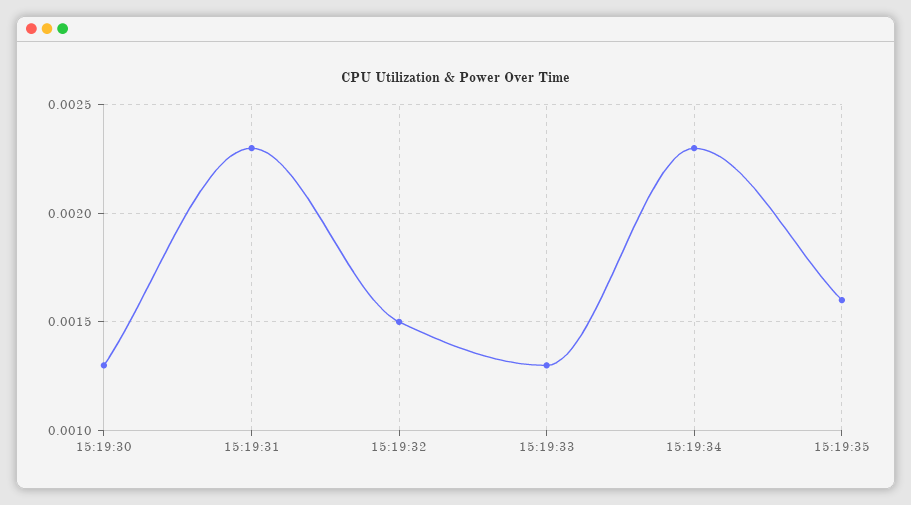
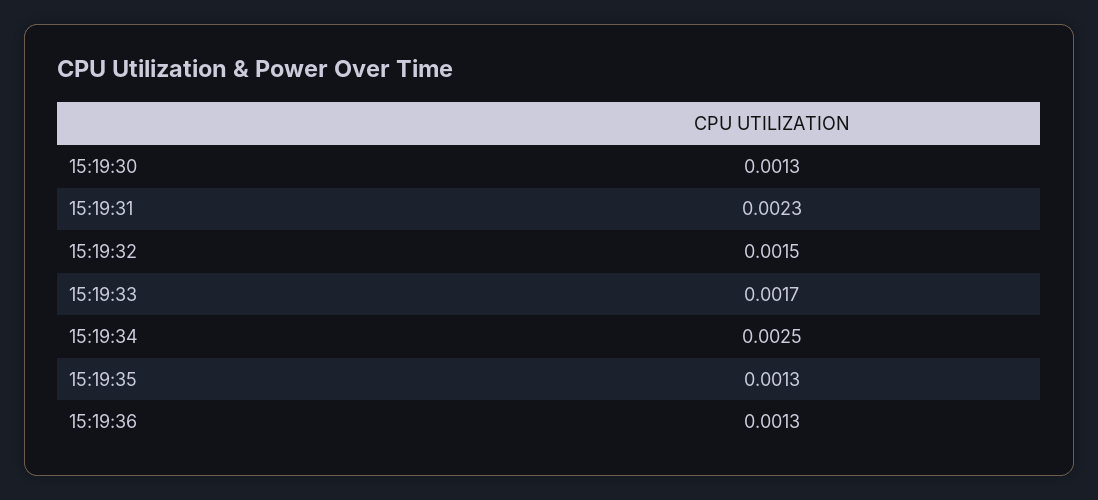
15:19:33: 0.0013 -> 0.0017
15:19:34: 0.0023 -> 0.0025
15:19:35: 0.0016 -> 0.0013
15:19:36: none -> 0.0013

